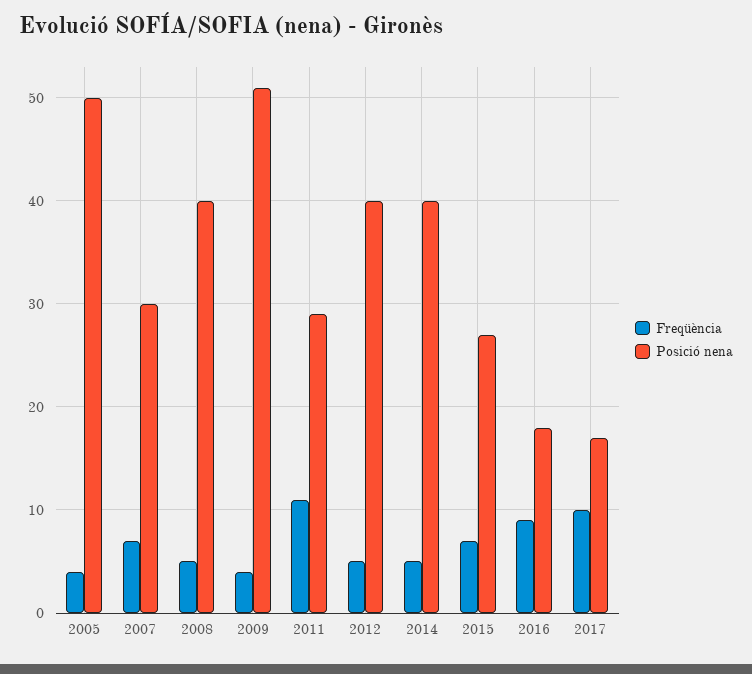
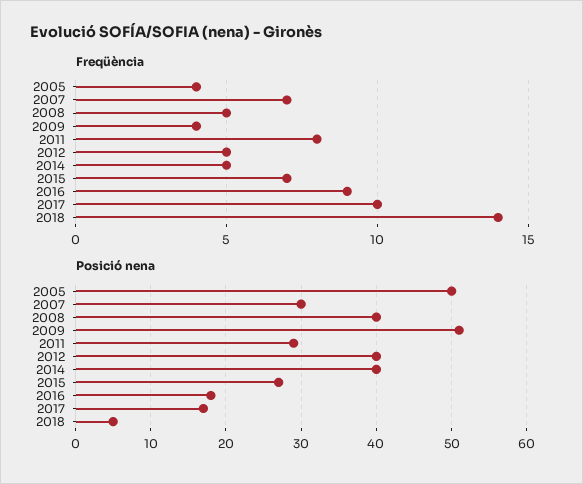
Freqüència, 2011: 11 -> 8
Freqüència, 2018: none -> 14
Posició nena, 2018: none -> 5

